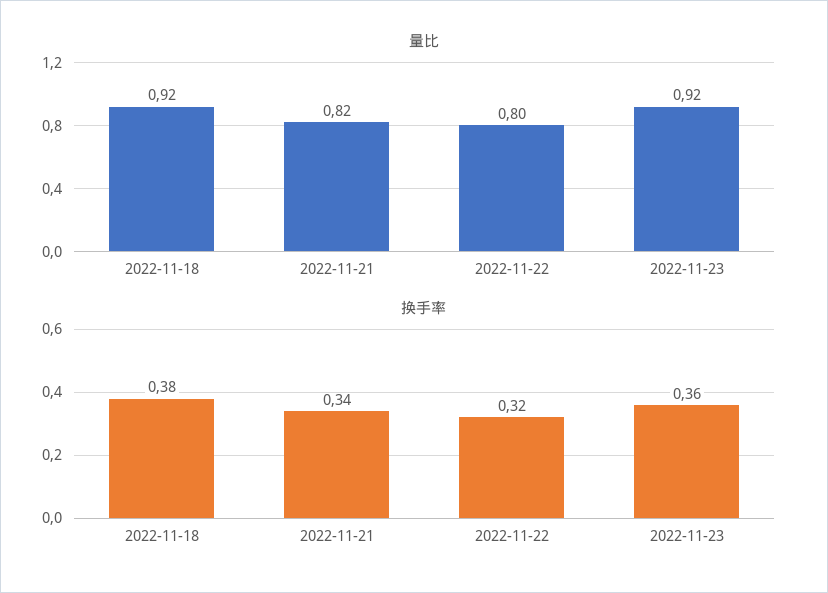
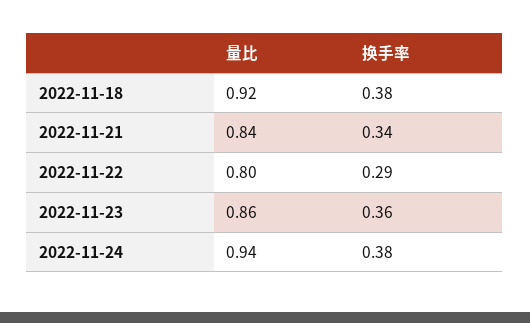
量比, 2022-11-21: 0.82 -> 0.84
量比, 2022-11-23: 0.92 -> 0.86
换手率, 2022-11-22: 0.32 -> 0.29
量比, 2022-11-24: none -> 0.94
换手率, 2022-11-24: none -> 0.38

